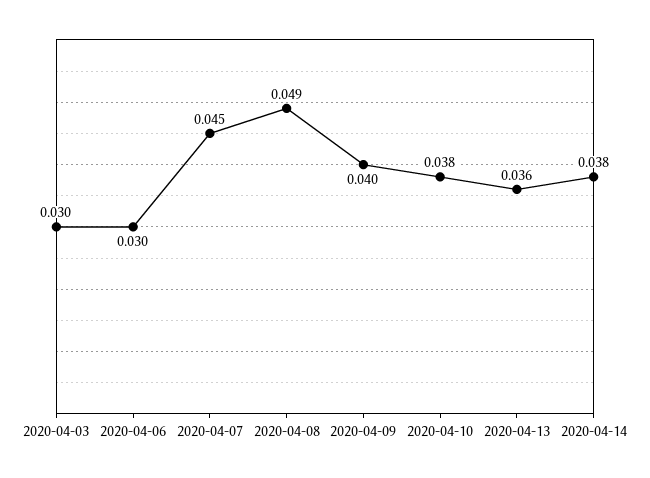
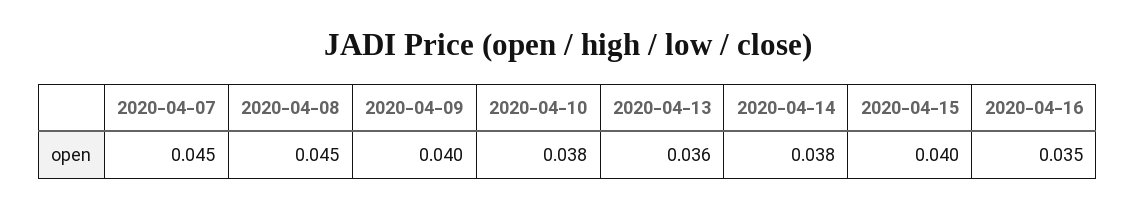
2020-04-03: 0.03 -> none
2020-04-06: 0.03 -> none
2020-04-08: 0.049 -> 0.045
2020-04-15: none -> 0.04
2020-04-16: none -> 0.035

